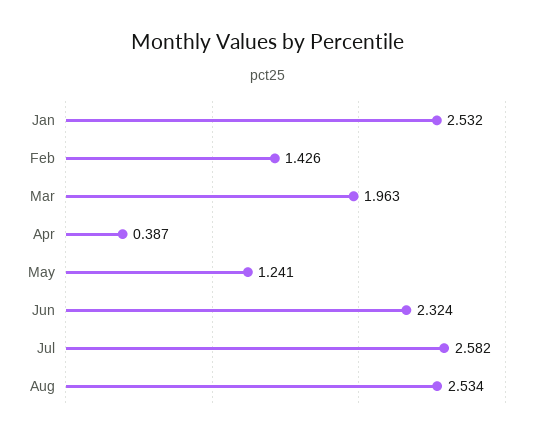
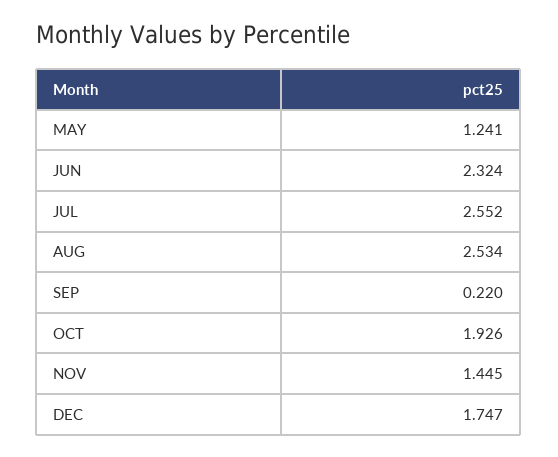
Jan: 2.532 -> none
Feb: 1.426 -> none
Mar: 1.963 -> none
Apr: 0.387 -> none
Jul: 2.582 -> 2.552
SEP: none -> 0.22
OCT: none -> 1.926
NOV: none -> 1.445
DEC: none -> 1.747

